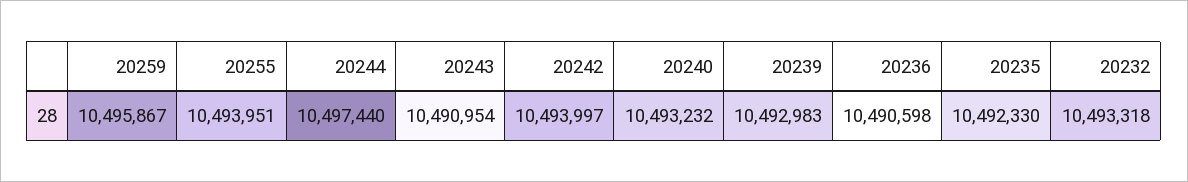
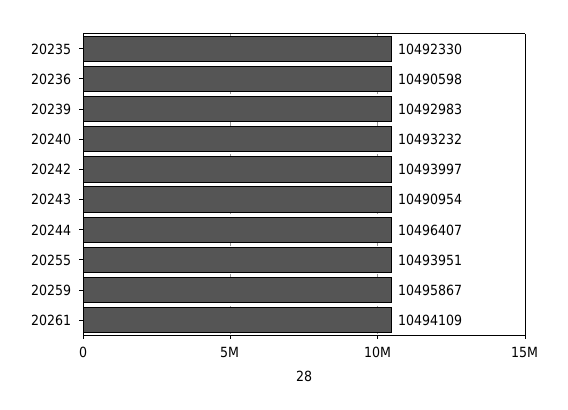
20244: 10497440 -> 10496407
20232: 10493318 -> none
20261: none -> 10494109

